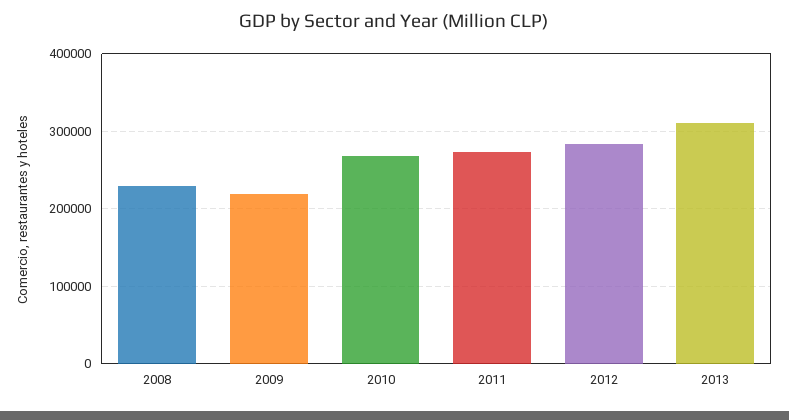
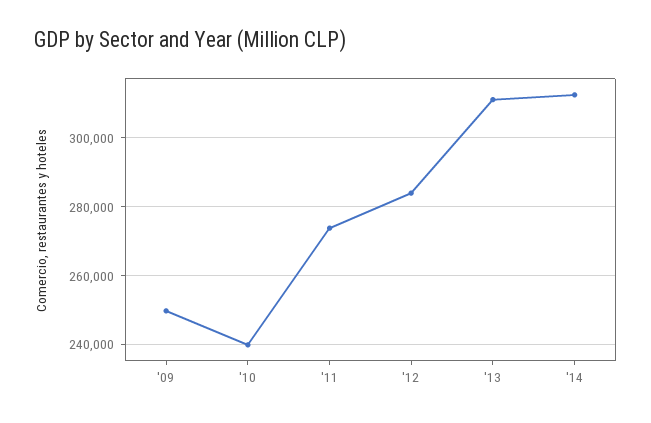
2008: 230000 -> none
2009: 220000 -> 250000
2010: 270000 -> 240000
'14: none -> 312000

